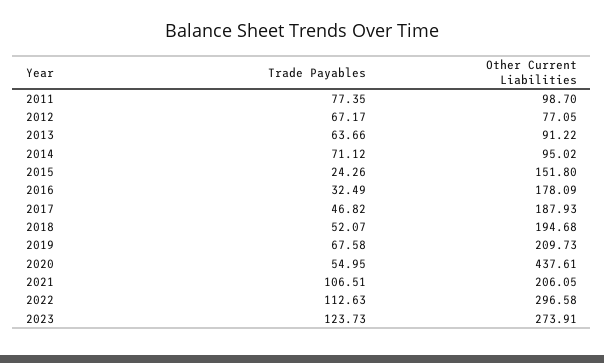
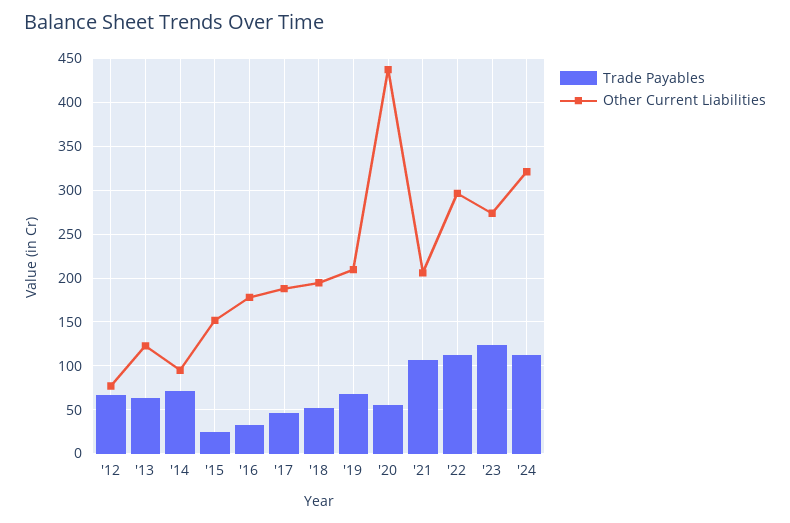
Trade Payables, 2011: 77.35 -> none
Other Current Liabilities, 2011: 98.7 -> none
Other Current Liabilities, 2013: 91.22 -> 120
Trade Payables, '24: none -> 110
Other Current Liabilities, '24: none -> 320

